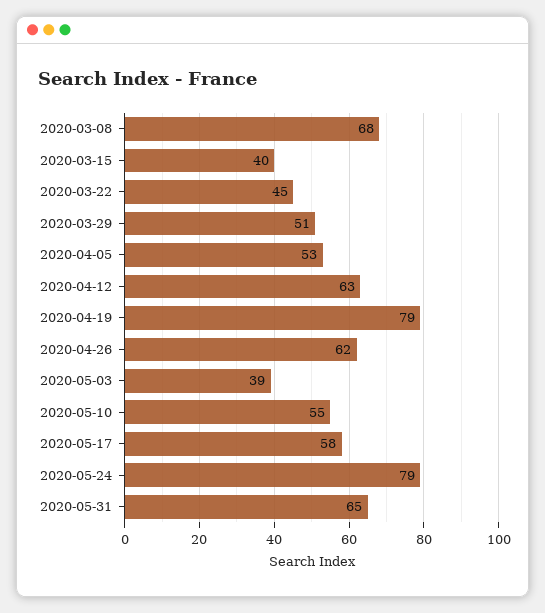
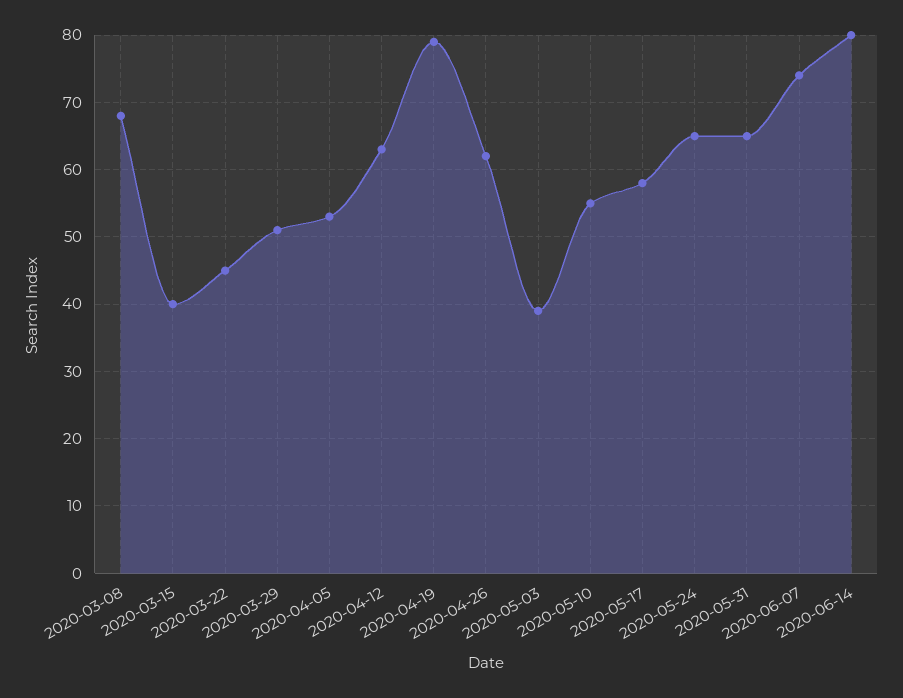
2020-05-24: 79 -> 65
2020-06-07: none -> 74
2020-06-14: none -> 80

